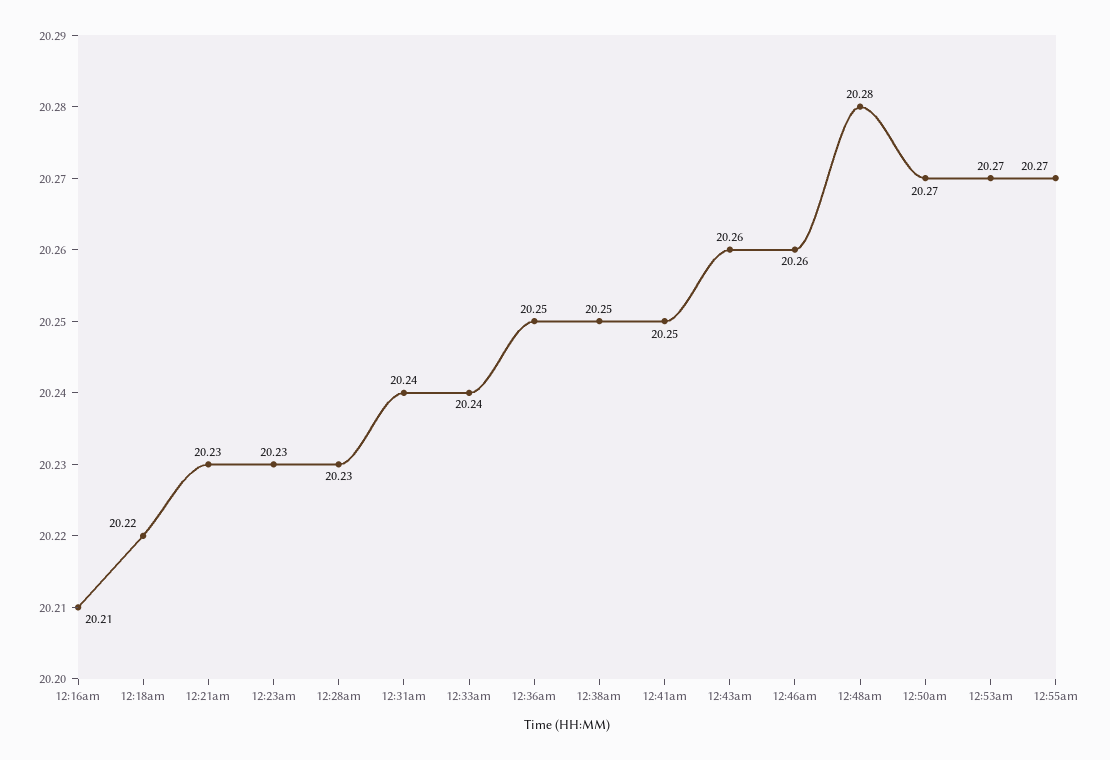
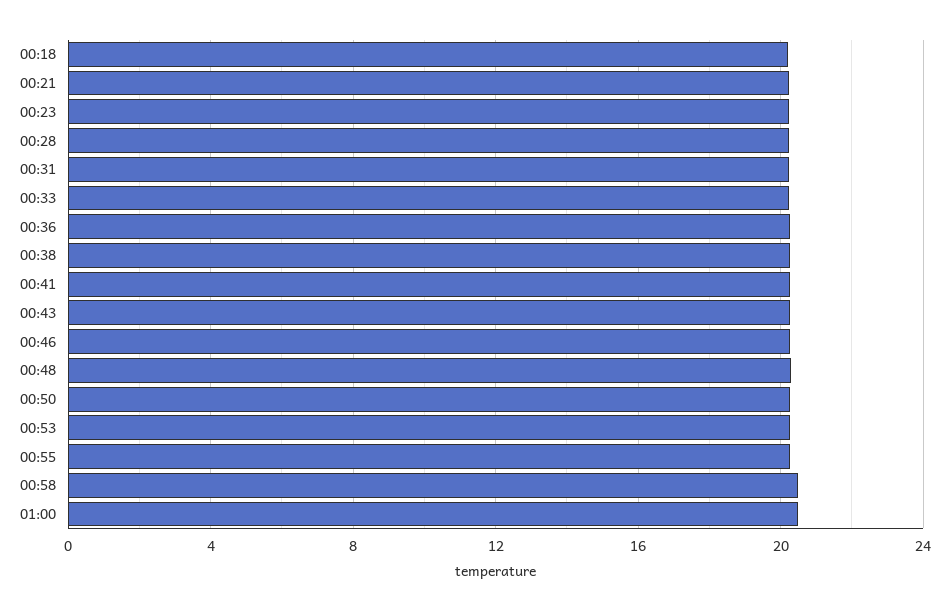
12:16am: 20.21 -> none
00:58: none -> 20.5
01:00: none -> 20.5

